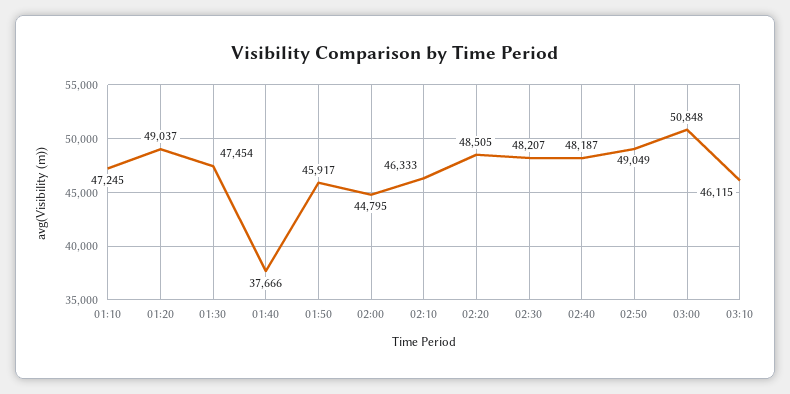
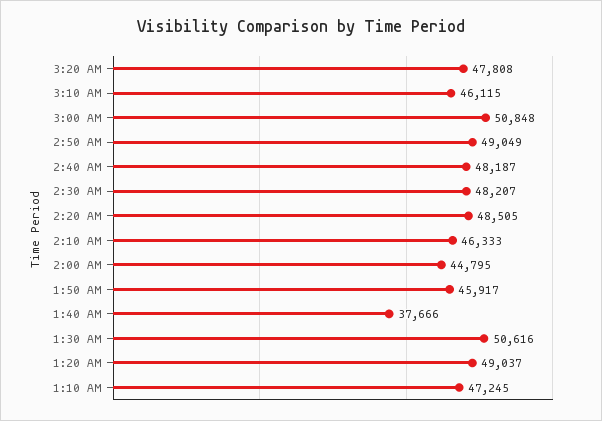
01:30: 47454 -> 50616
3:20 AM: none -> 47808

